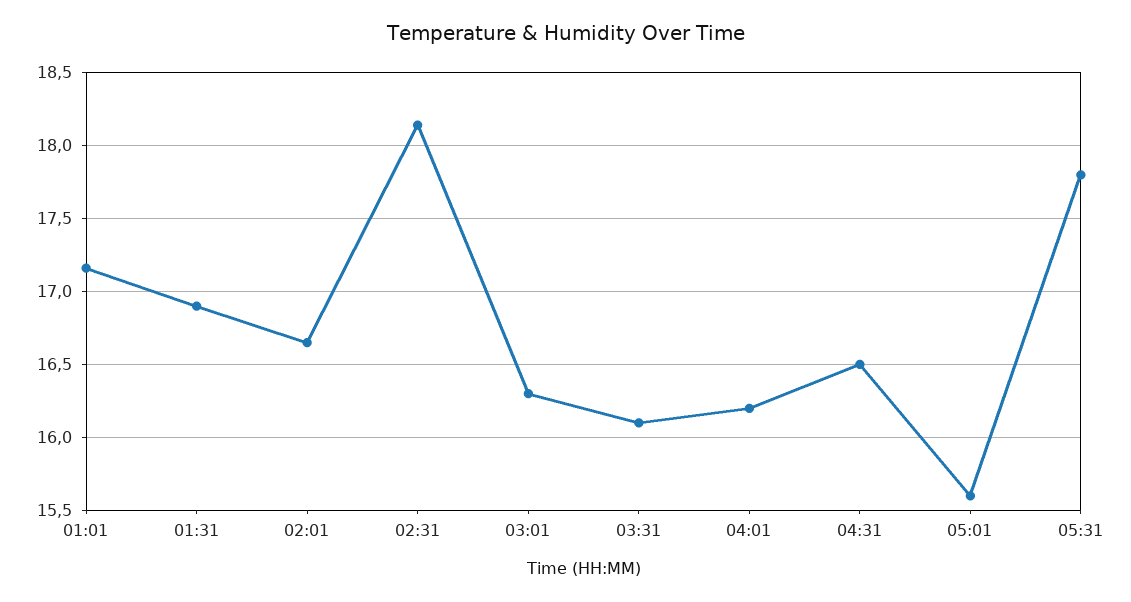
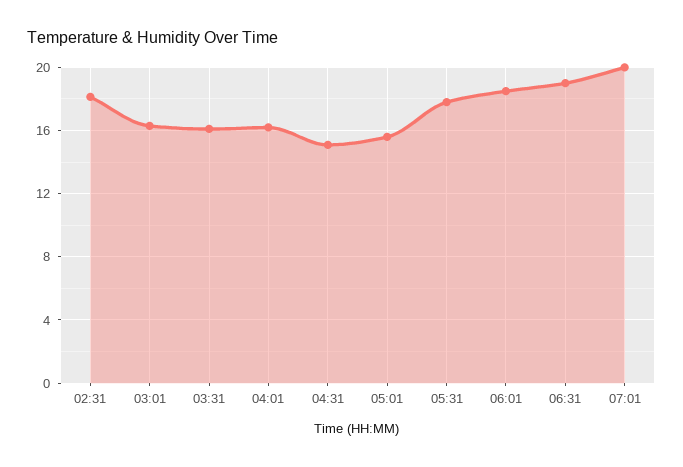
01:01: 17.15 -> none
01:31: 16.9 -> none
02:01: 16.65 -> none
04:31: 16.5 -> 15
06:01: none -> 18.5
06:31: none -> 19
07:01: none -> 20

